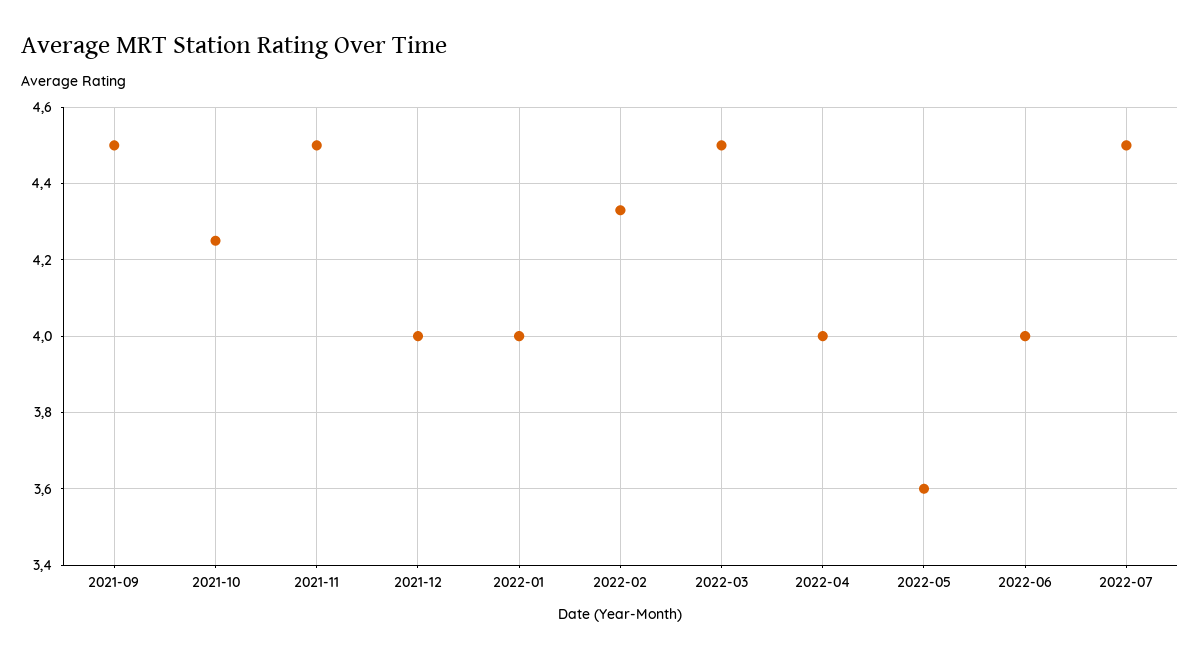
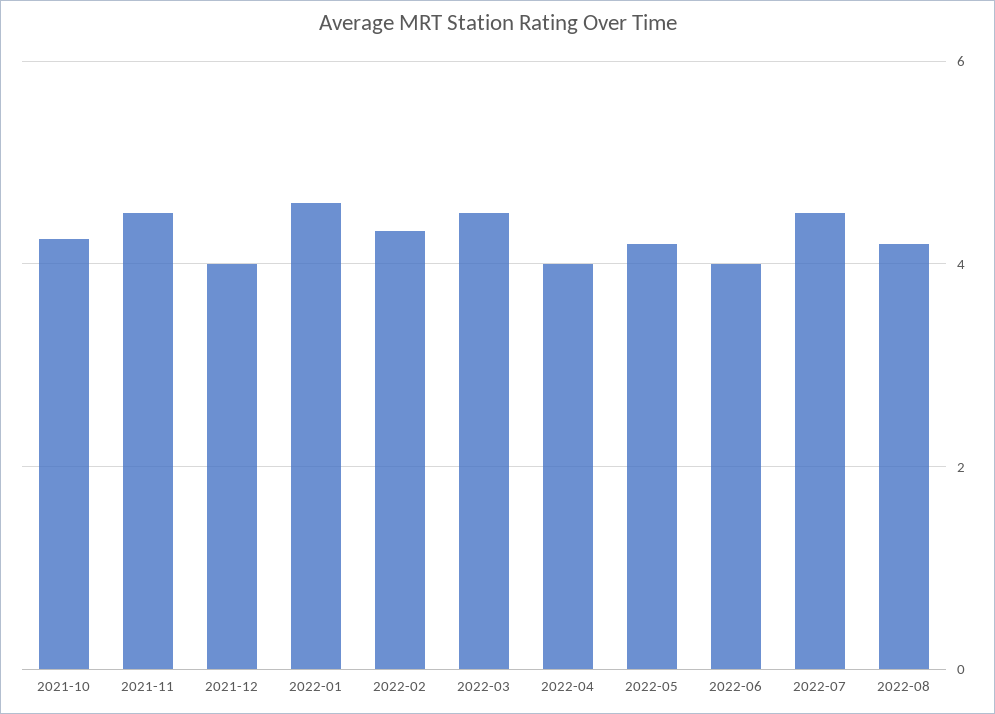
2021-09: 4.5 -> none
2022-01: 4 -> 4.6
2022-05: 3.6 -> 4.2
2022-08: none -> 4.2

